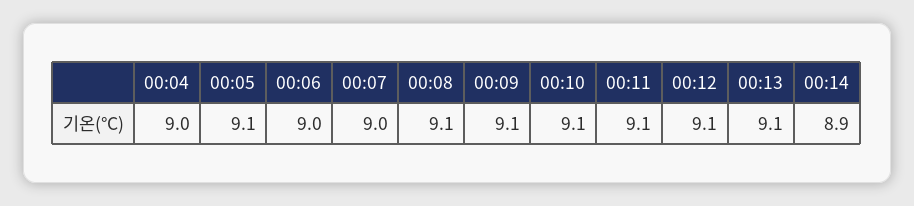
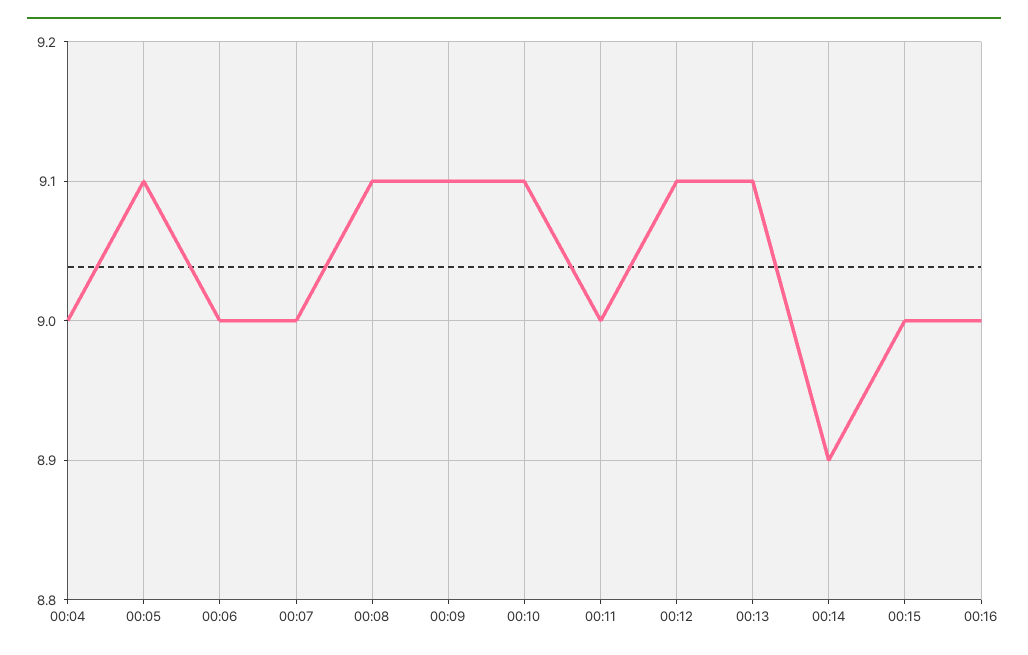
00:11: 9.1 -> 9
00:15: none -> 9
00:16: none -> 9

